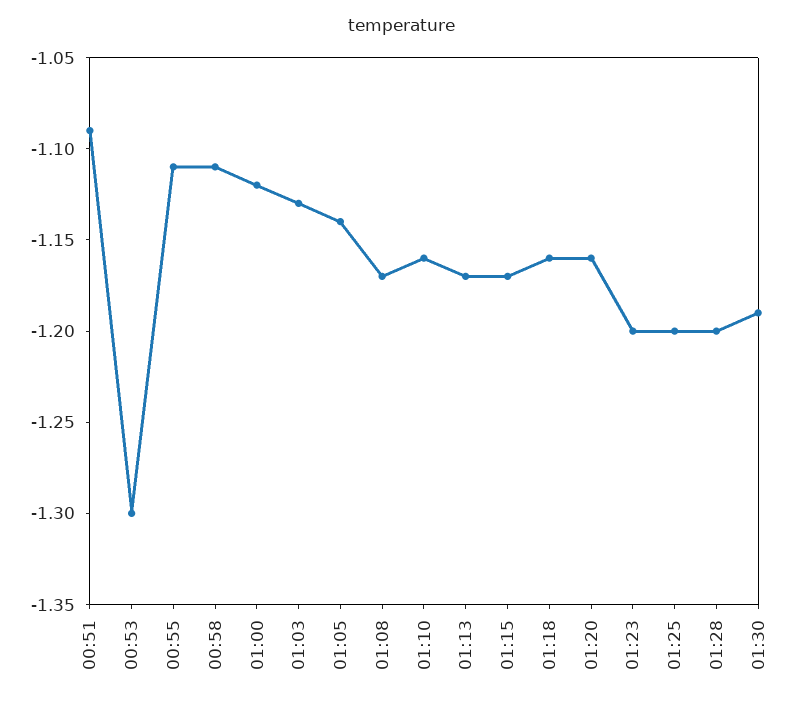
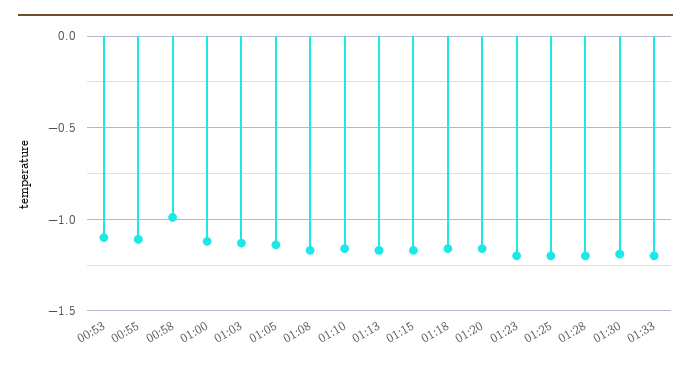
00:51: -1.09 -> none
00:53: -1.3 -> -1.1
00:58: -1.11 -> -1
01:33: none -> -1.2

